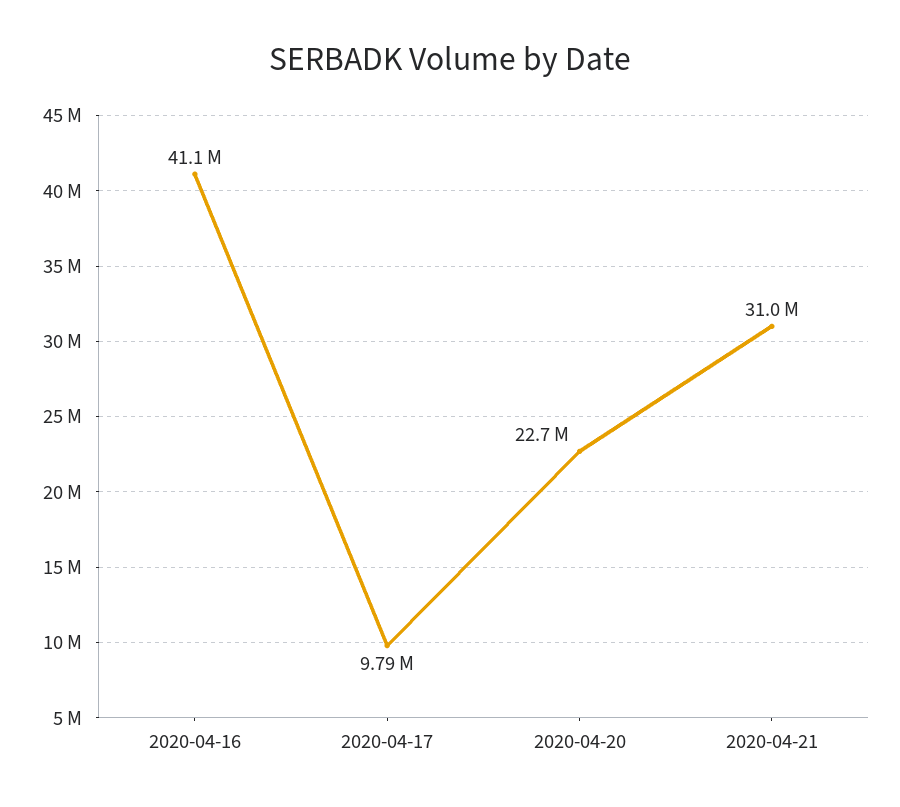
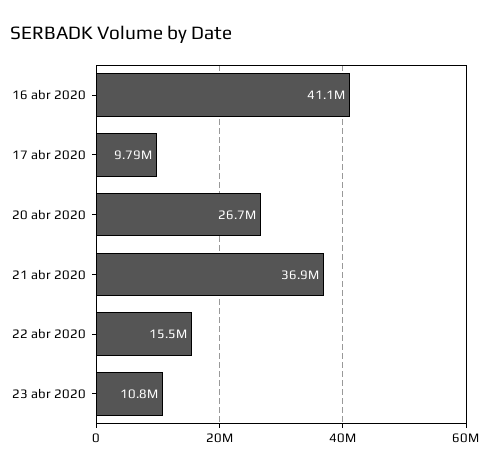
2020-04-20: 22700000 -> 26700000
2020-04-21: 31000000 -> 36900000
22 abr 2020: none -> 15500000
23 abr 2020: none -> 10800000

